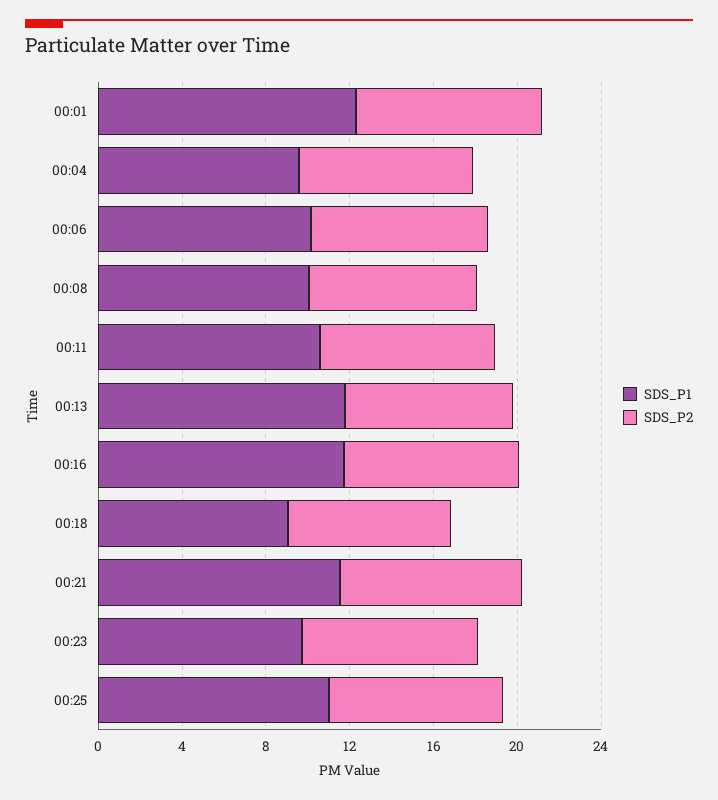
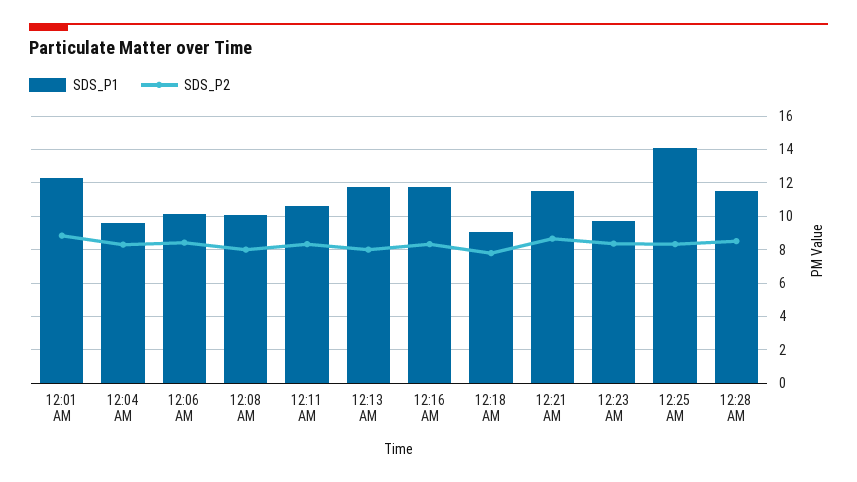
SDS_P1, 00:25: 11 -> 14
SDS_P1, 12:28 AM: none -> 11.5
SDS_P2, 12:28 AM: none -> 8.5

